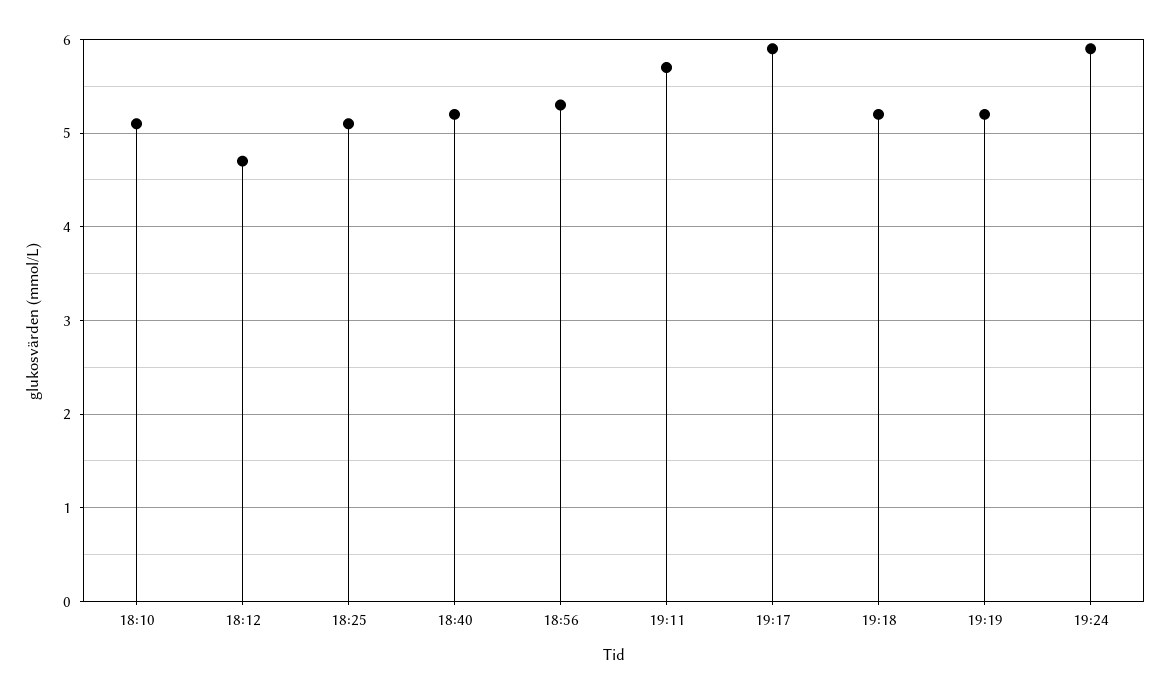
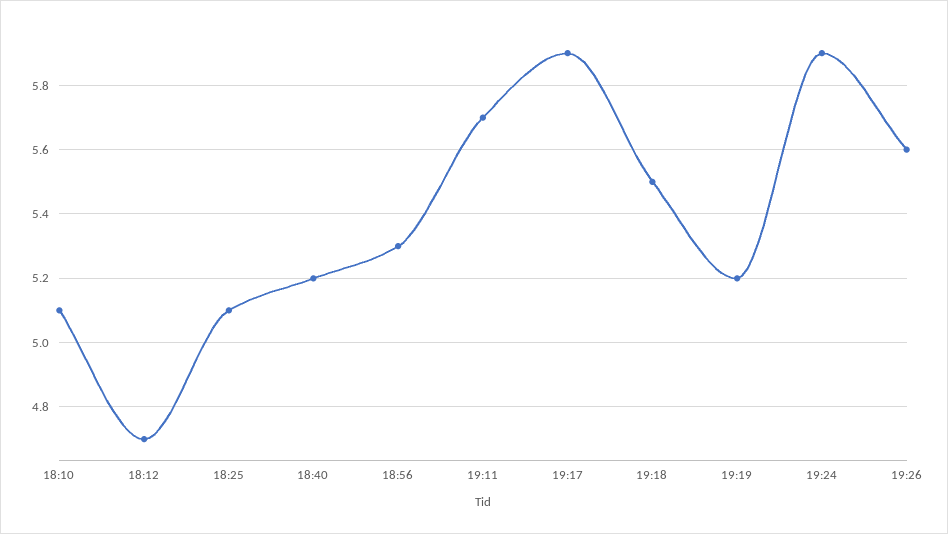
19:18: 5.2 -> 5.5
19:26: none -> 5.6

